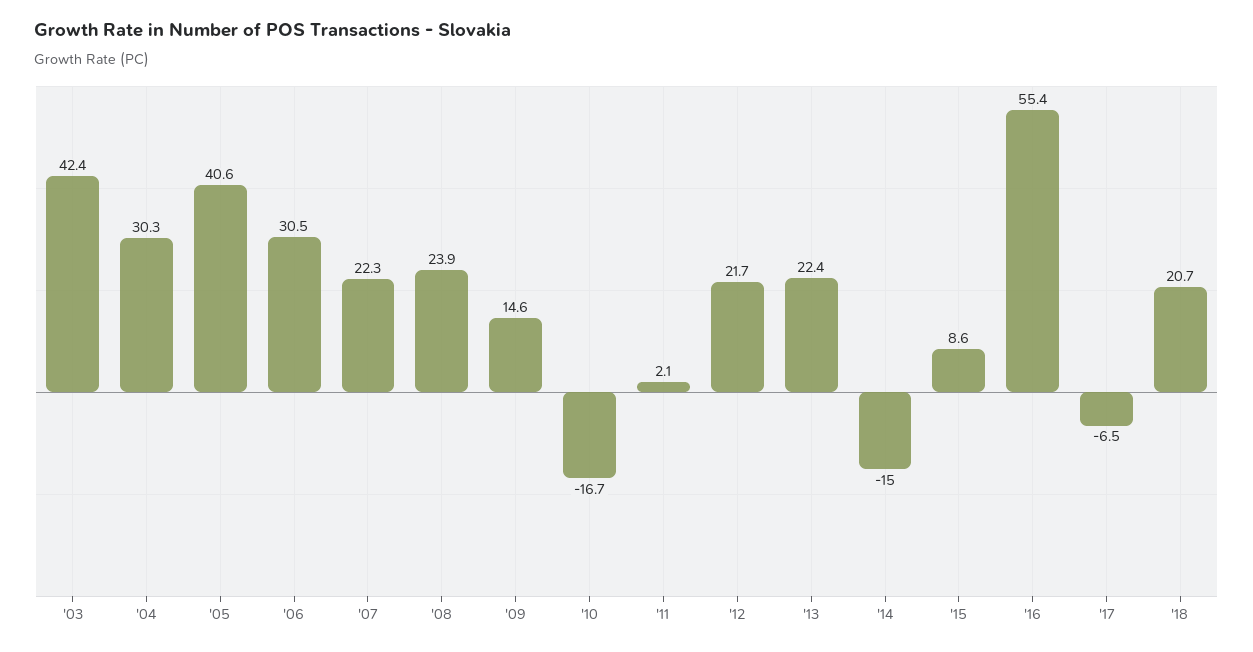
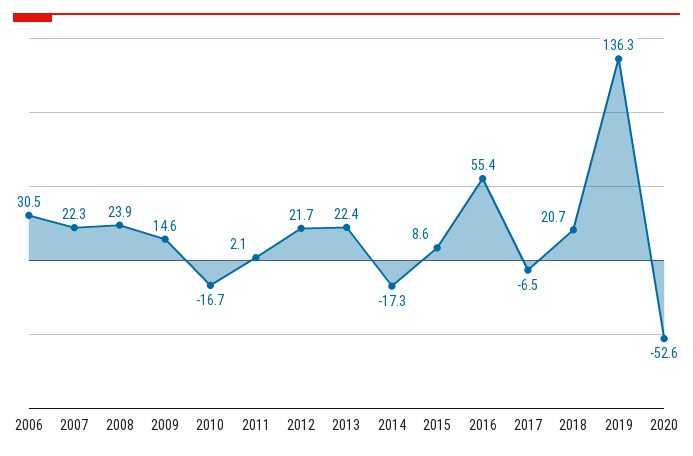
'03: 42.4 -> none
'04: 30.3 -> none
'05: 40.6 -> none
'14: -15 -> -17.3
2019: none -> 136.3
2020: none -> -52.6

